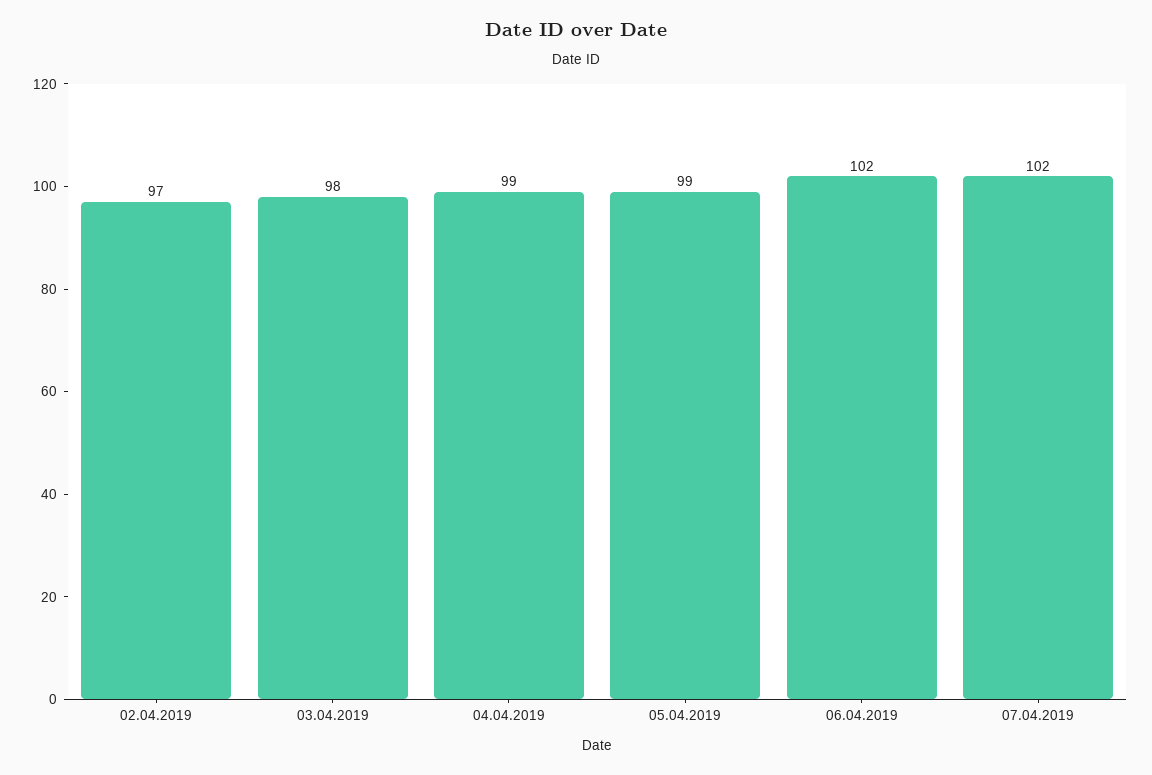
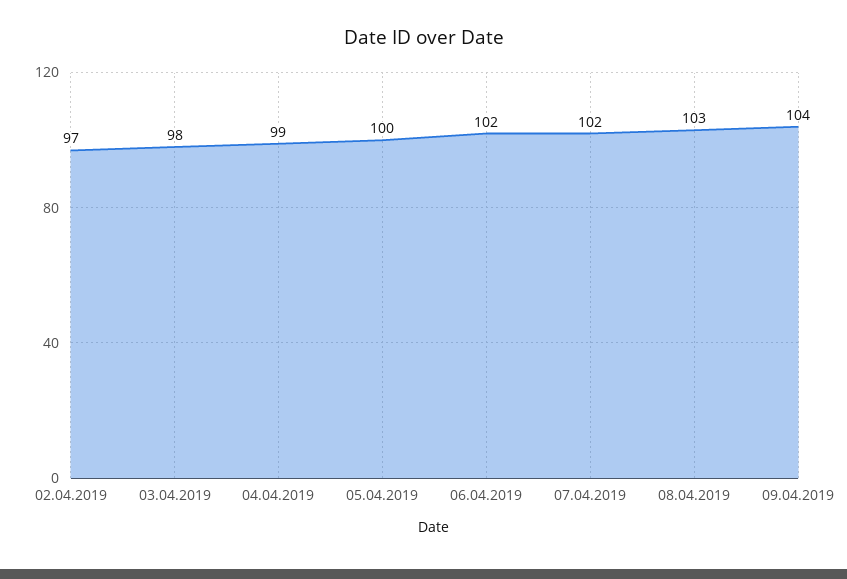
05.04.2019: 99 -> 100
08.04.2019: none -> 103
09.04.2019: none -> 104

